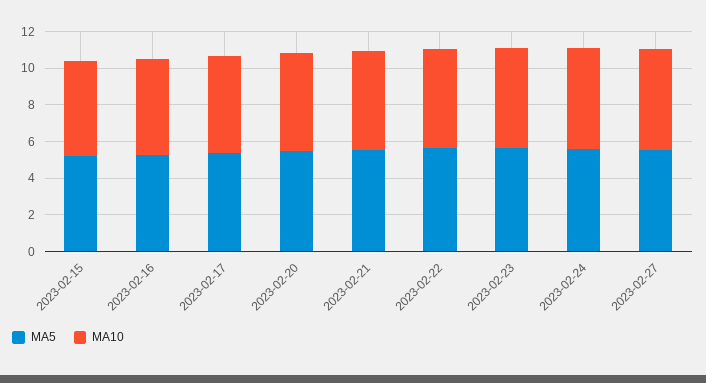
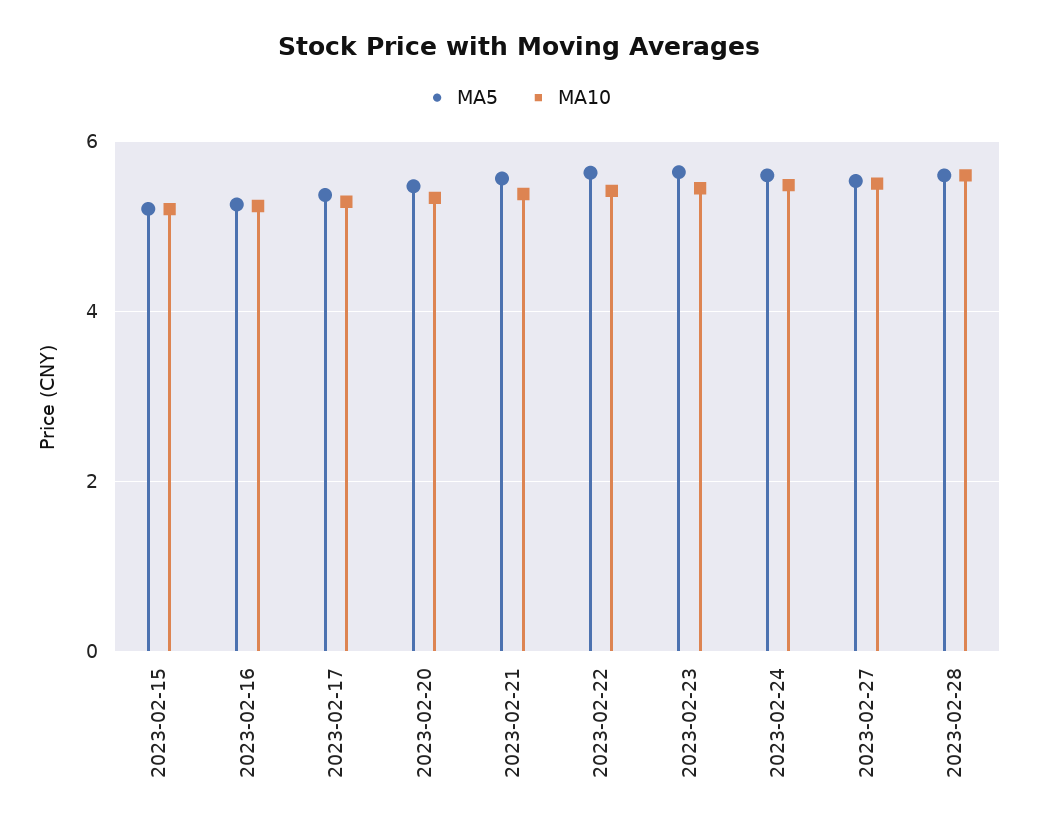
MA5, 2023-02-28: none -> 5.6
MA10, 2023-02-28: none -> 5.6

